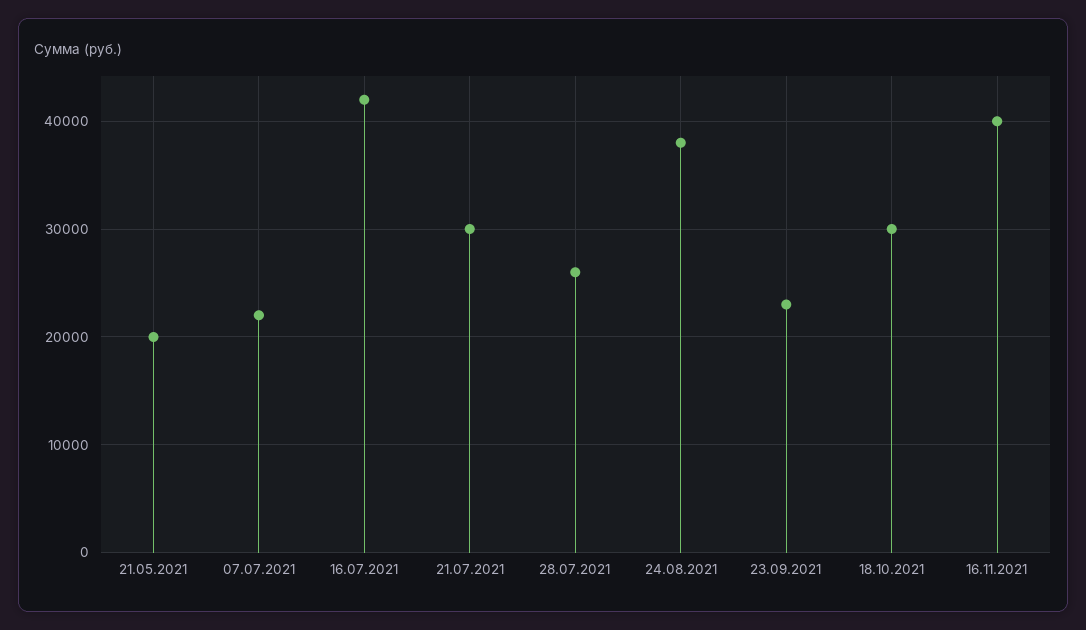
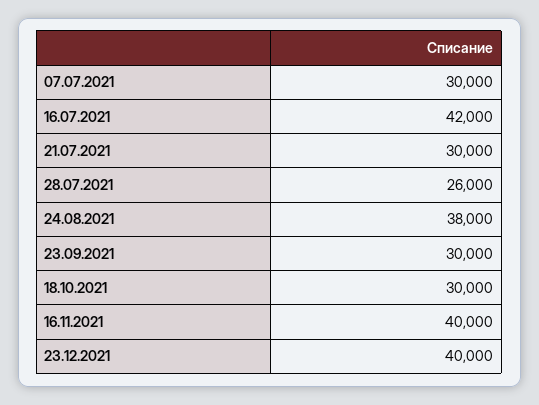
21.05.2021: 20000 -> none
07.07.2021: 22000 -> 30000
23.09.2021: 23000 -> 30000
23.12.2021: none -> 40000

